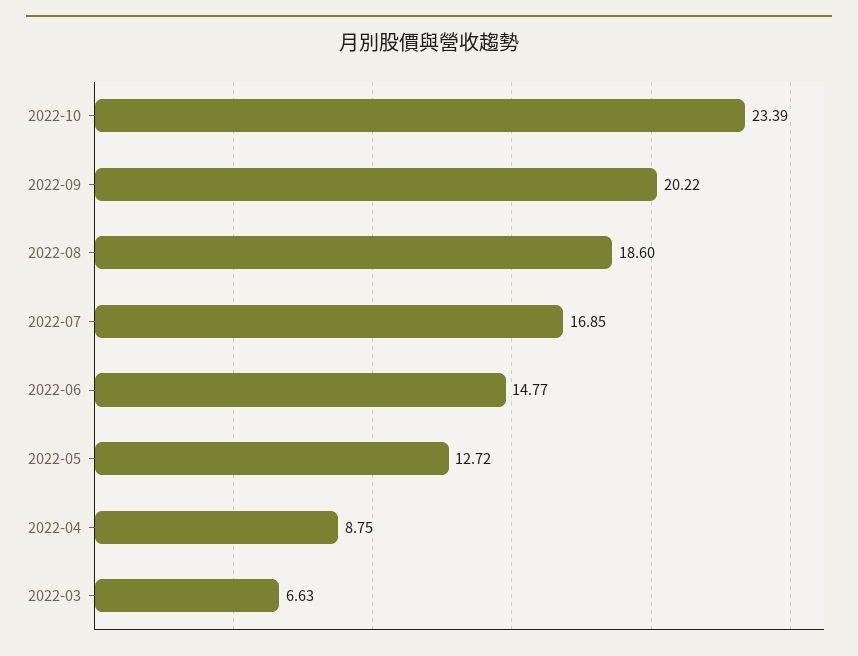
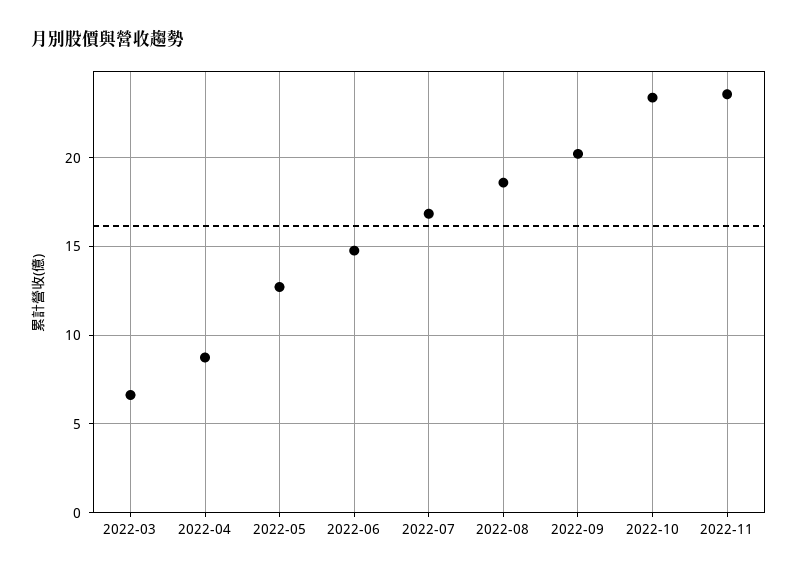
2022-11: none -> 23.5

